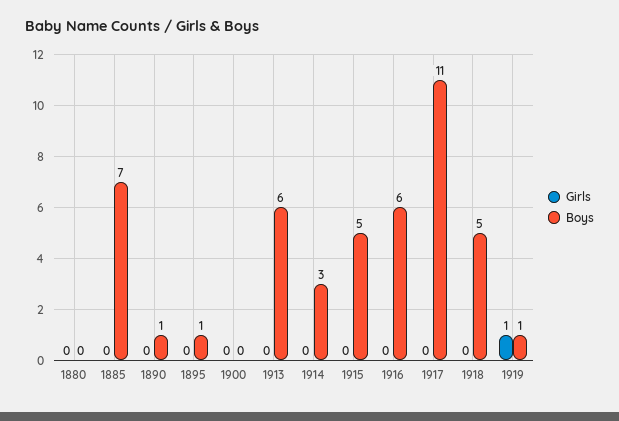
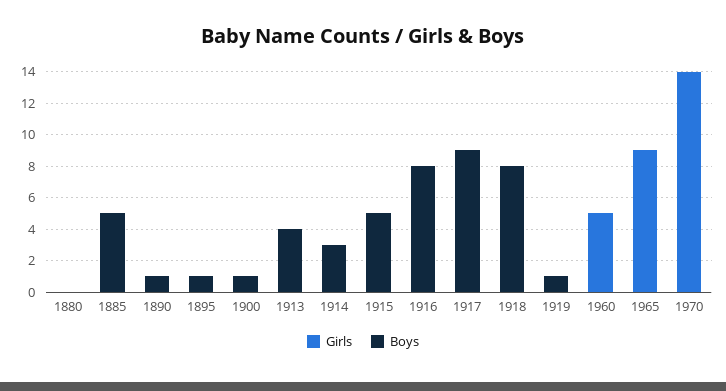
Boys, 1885: 7 -> 5
Boys, 1900: 0 -> 1
Boys, 1913: 6 -> 4
Boys, 1916: 6 -> 8
Boys, 1917: 11 -> 9
Boys, 1918: 5 -> 8
Girls, 1919: 1 -> 0
Girls, 1960: none -> 5
Boys, 1960: none -> 0
Girls, 1965: none -> 9
Boys, 1965: none -> 0
Girls, 1970: none -> 14
Boys, 1970: none -> 0

